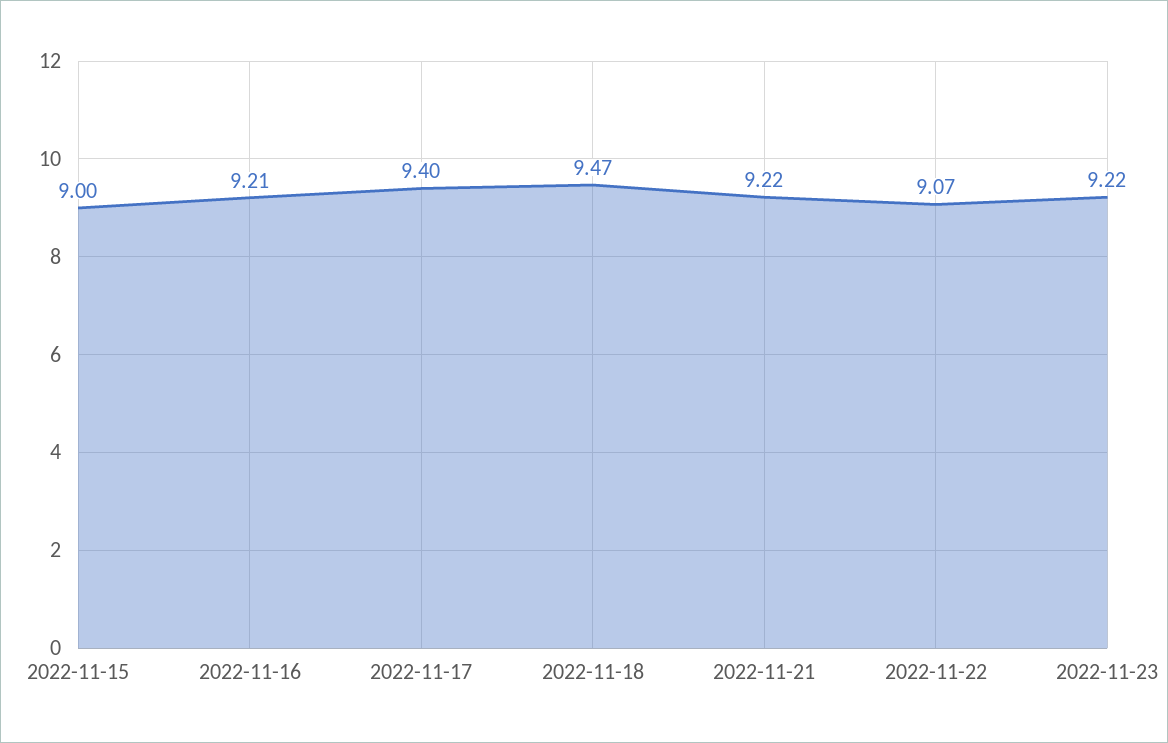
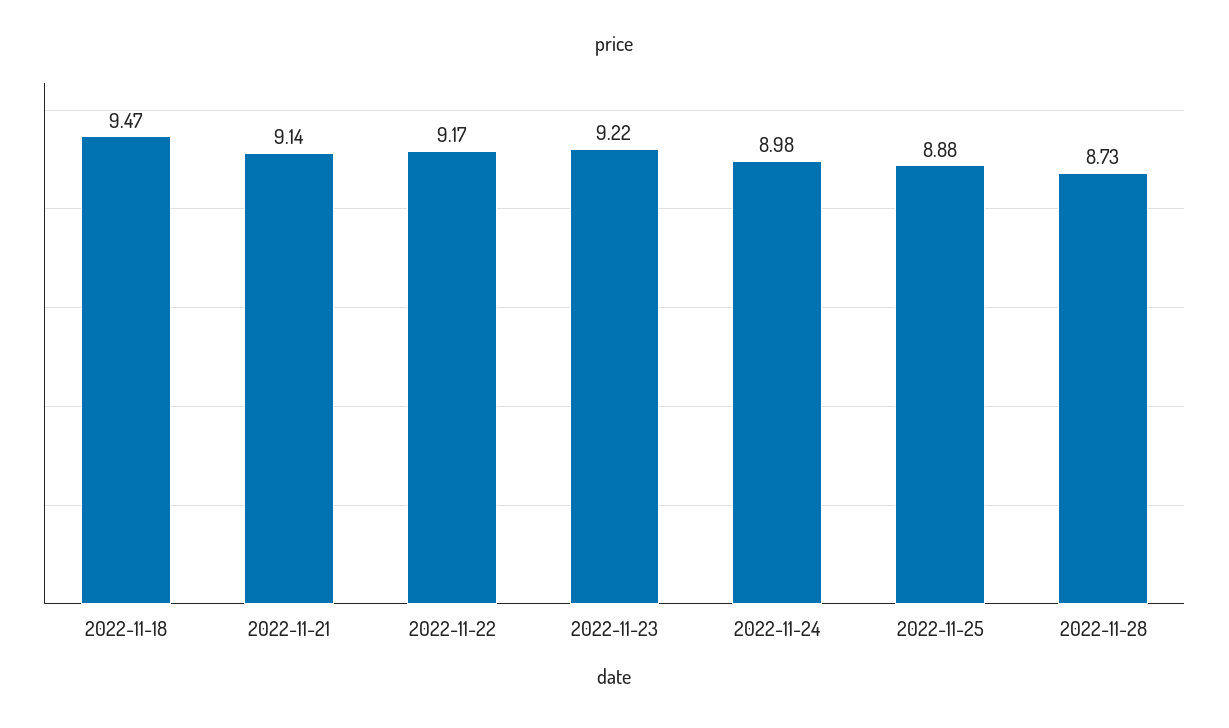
2022-11-15: 9 -> none
2022-11-16: 9.21 -> none
2022-11-17: 9.4 -> none
2022-11-21: 9.22 -> 9.14
2022-11-22: 9.07 -> 9.17
2022-11-24: none -> 8.98
2022-11-25: none -> 8.88
2022-11-28: none -> 8.73

